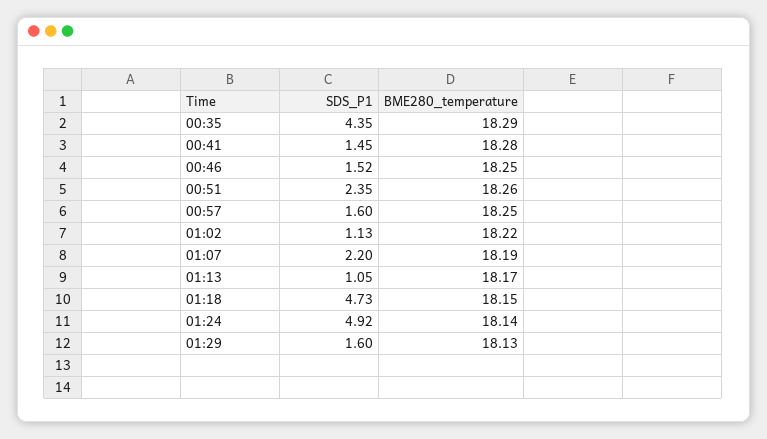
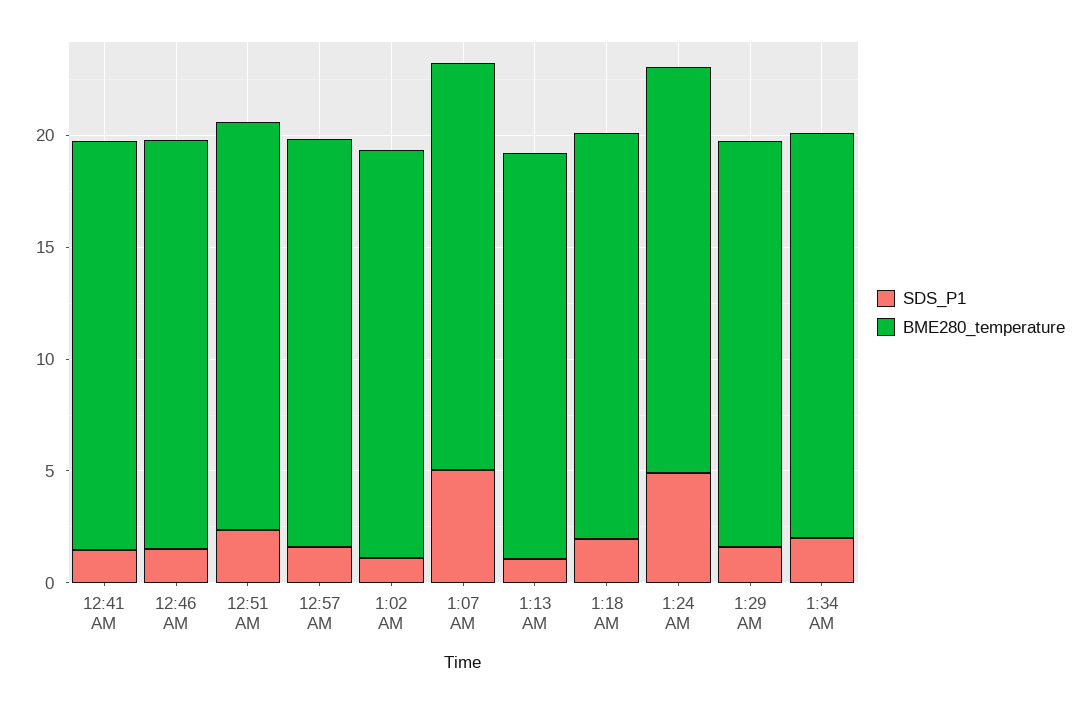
SDS_P1, 00:35: 4.35 -> none
BME280_temperature, 00:35: 18.29 -> none
SDS_P1, 01:07: 2.2 -> 5
SDS_P1, 01:18: 4.73 -> 2
SDS_P1, 1:34 AM: none -> 2
BME280_temperature, 1:34 AM: none -> 18

